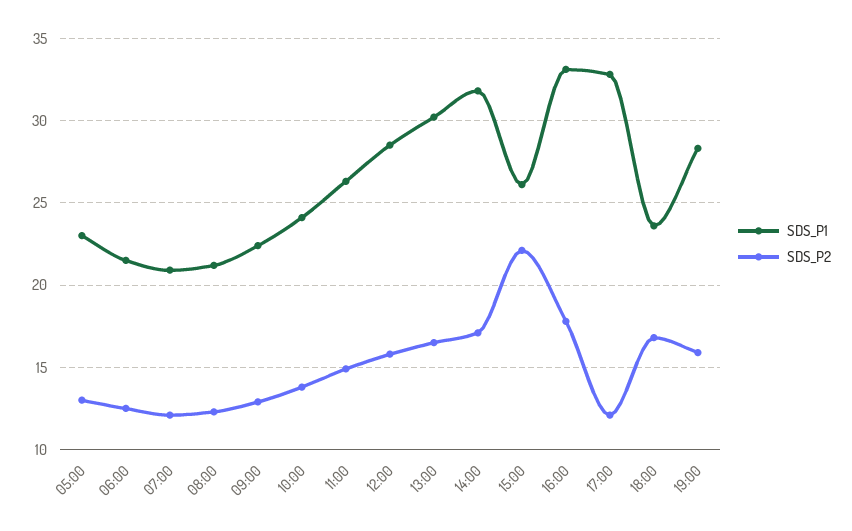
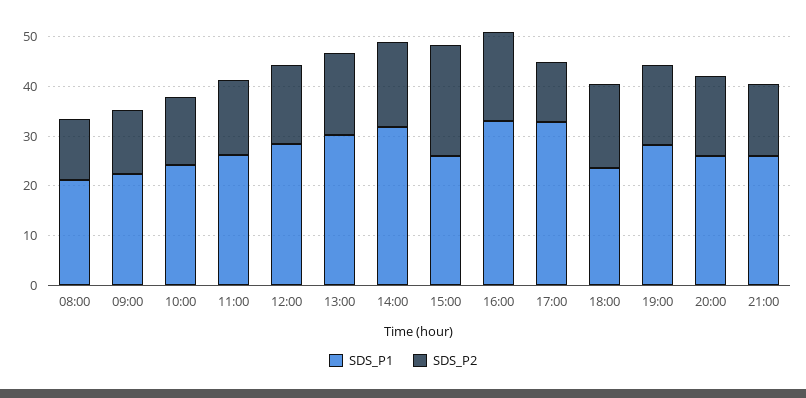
SDS_P1, 05:00: 23 -> none
SDS_P2, 05:00: 13 -> none
SDS_P1, 06:00: 21.5 -> none
SDS_P2, 06:00: 12.5 -> none
SDS_P1, 07:00: 21 -> none
SDS_P2, 07:00: 12 -> none
SDS_P1, 20:00: none -> 26
SDS_P2, 20:00: none -> 16
SDS_P1, 21:00: none -> 26
SDS_P2, 21:00: none -> 14

